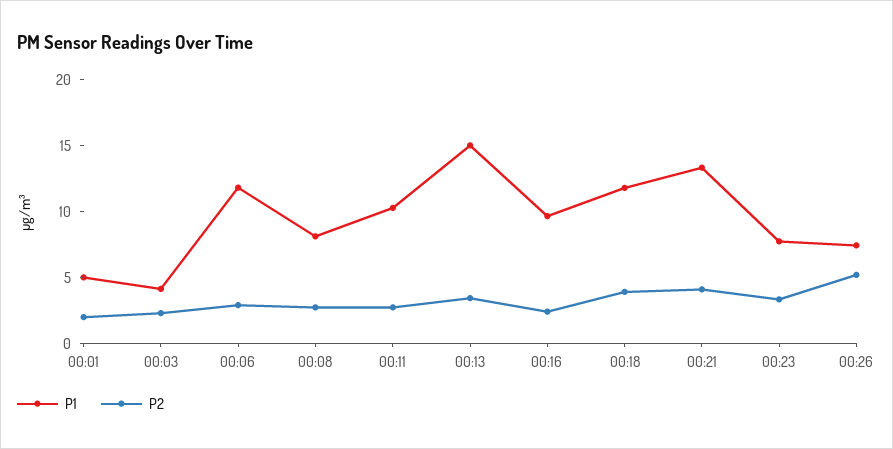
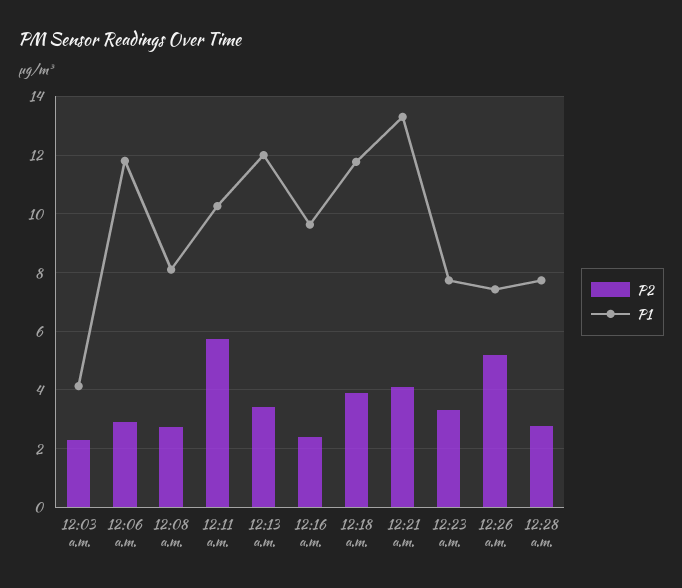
P1, 00:01: 5 -> none
P2, 00:01: 2 -> none
P2, 00:11: 3 -> 5.75
P1, 00:13: 15 -> 12
P2, 12:28 a.m.: none -> 2.75
P1, 12:28 a.m.: none -> 7.75

